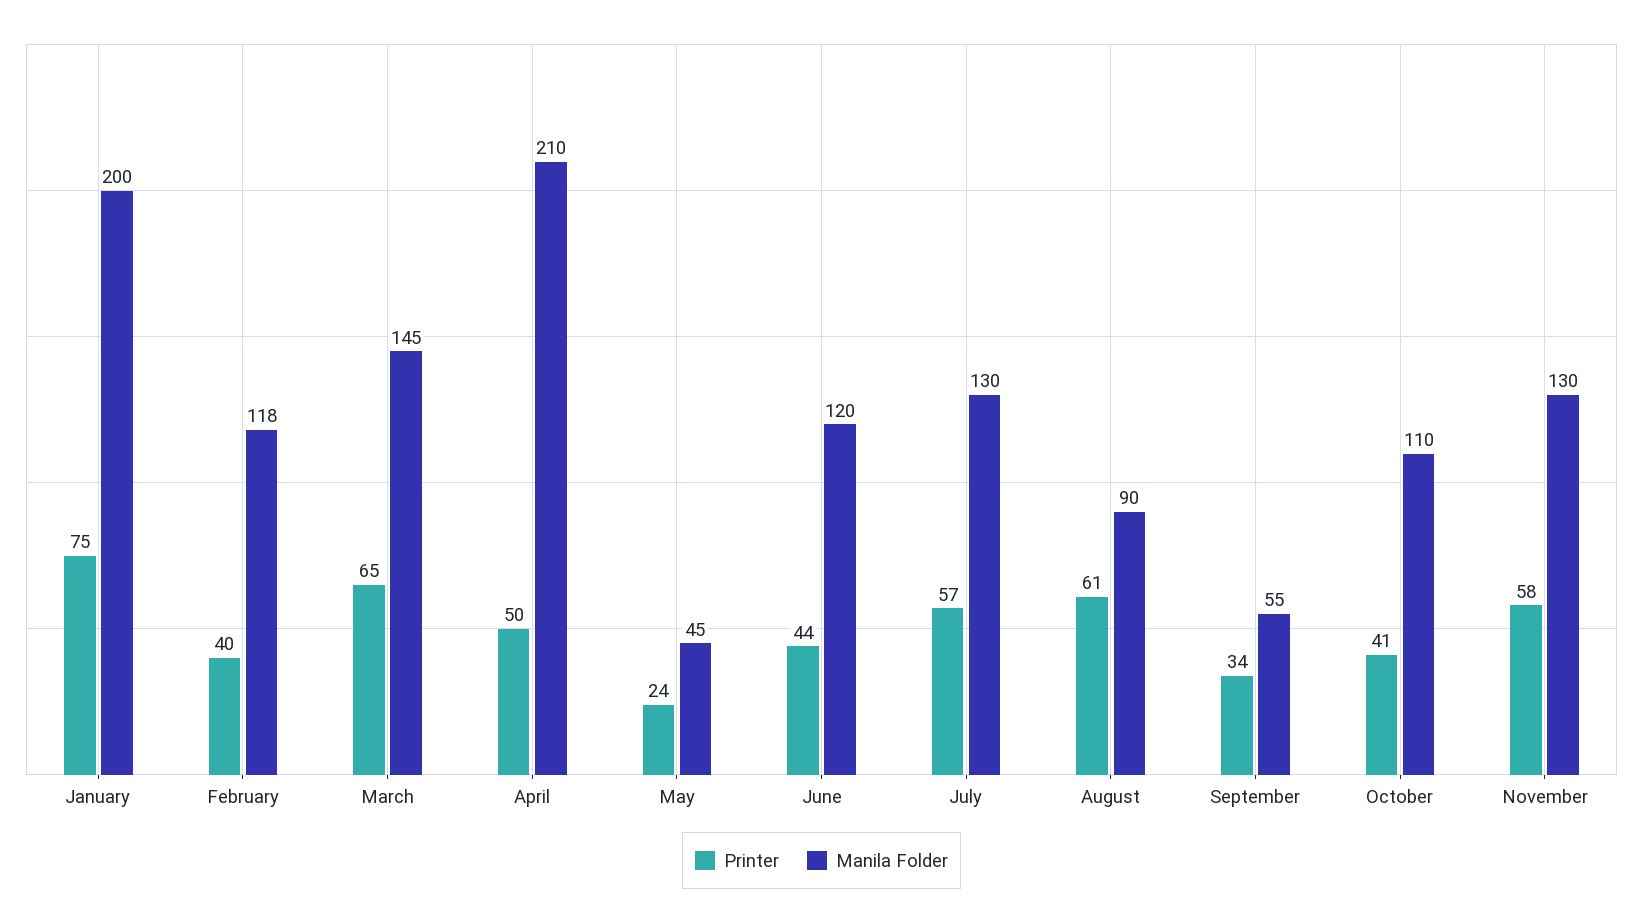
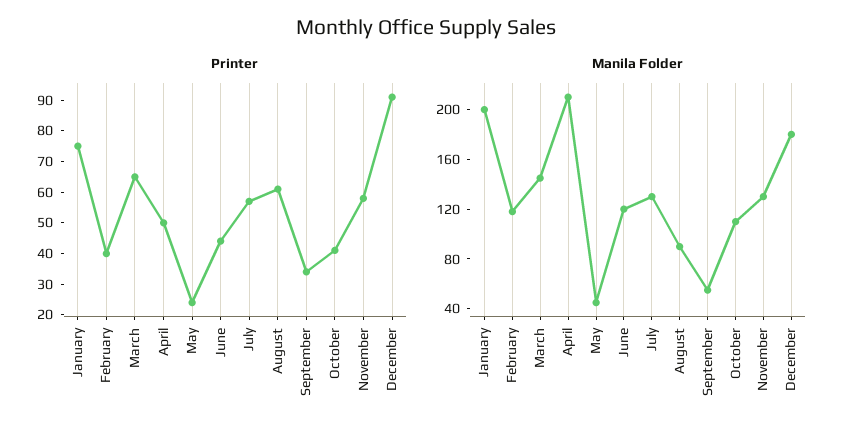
Printer, December: none -> 90
Manila Folder, December: none -> 180

